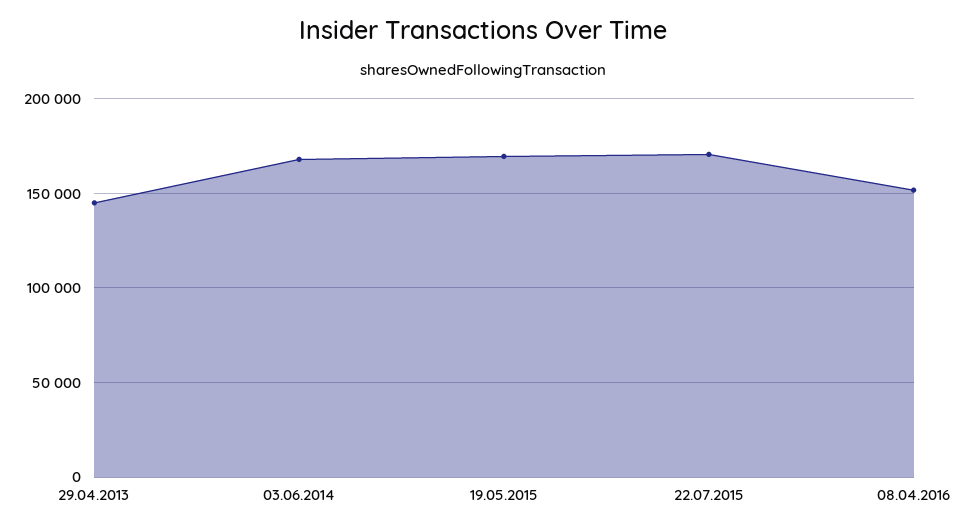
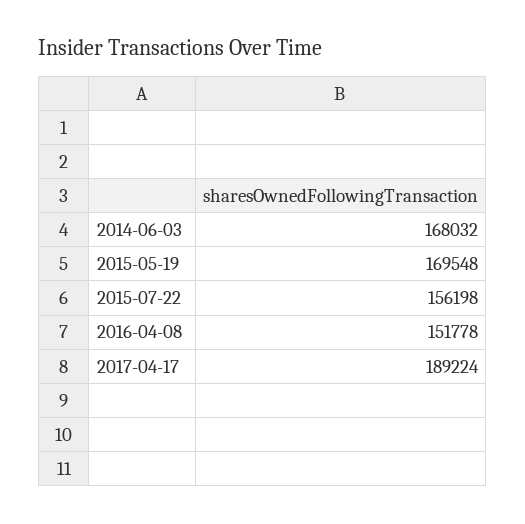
29.04.2013: 145000 -> none
22.07.2015: 170000 -> 156198
2017-04-17: none -> 189224

